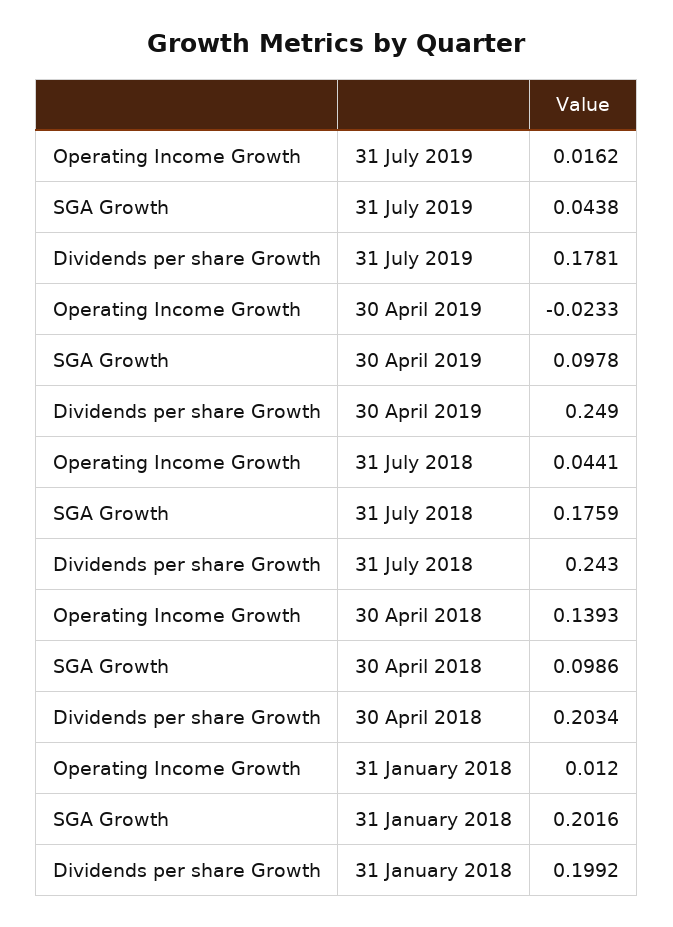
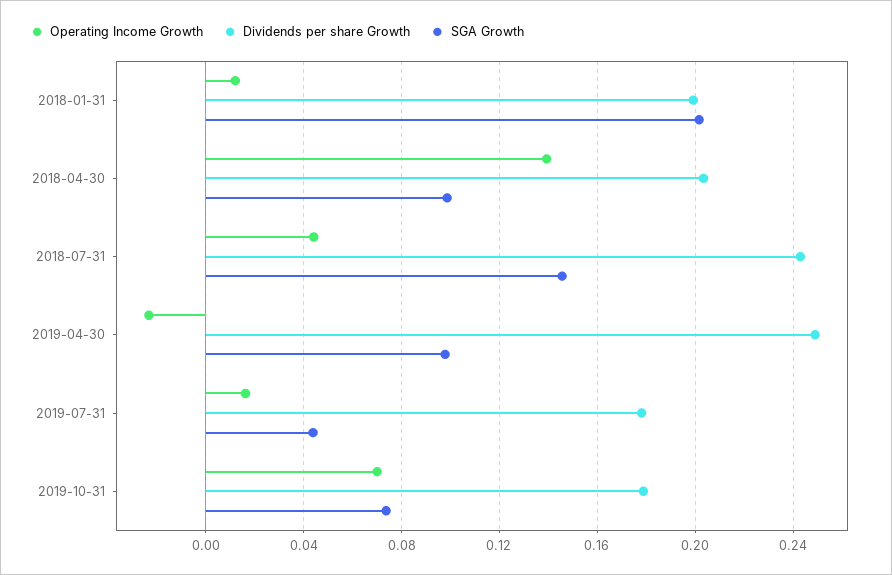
SGA Growth, 31 July 2018: 0.1759 -> 0.145
Operating Income Growth, 2019-10-31: none -> 0.07
Dividends per share Growth, 2019-10-31: none -> 0.18
SGA Growth, 2019-10-31: none -> 0.075

